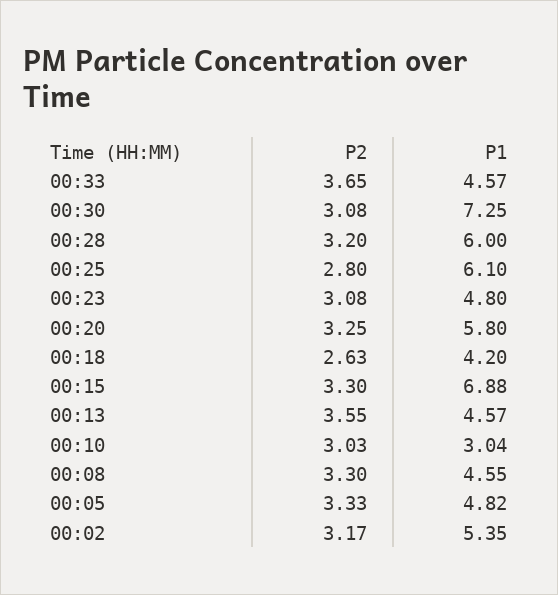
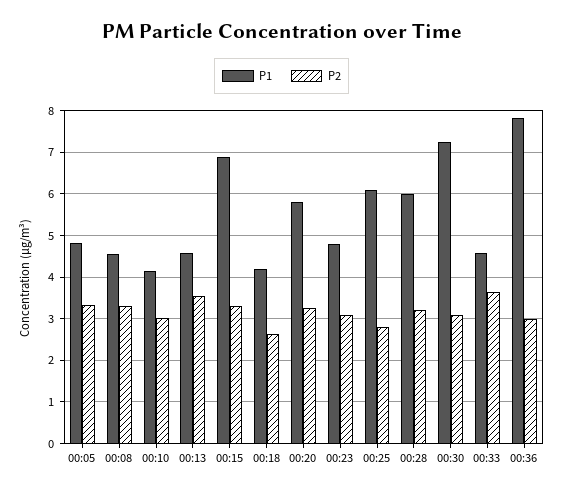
P1, 00:10: 3.04 -> 4.2
P2, 00:02: 3.17 -> none
P1, 00:02: 5.35 -> none
P1, 00:36: none -> 7.8
P2, 00:36: none -> 3

